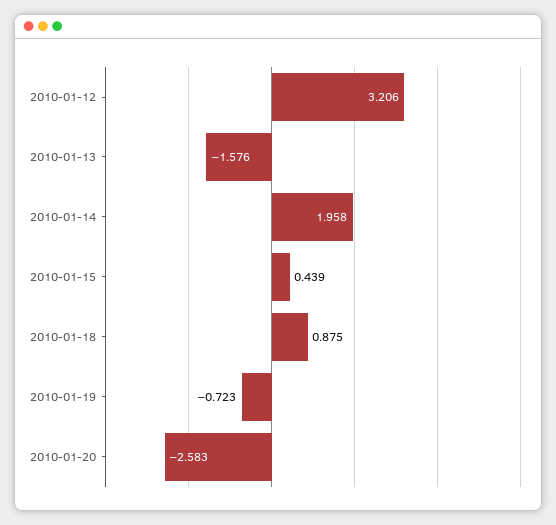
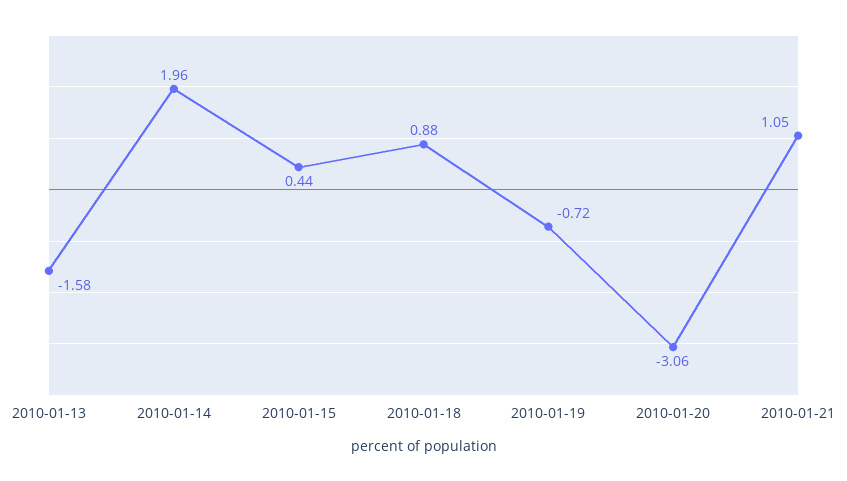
2010-01-12: 3.206 -> none
2010-01-20: -2.583 -> -3.06
2010-01-21: none -> 1.05

